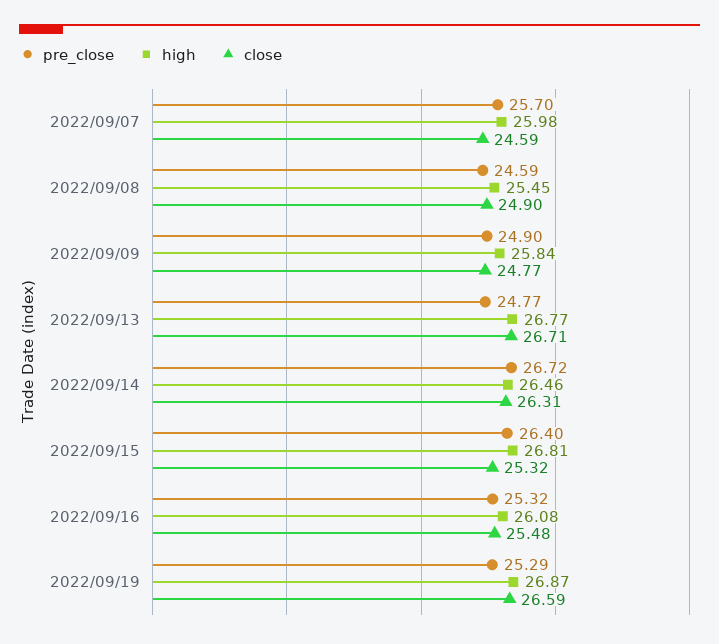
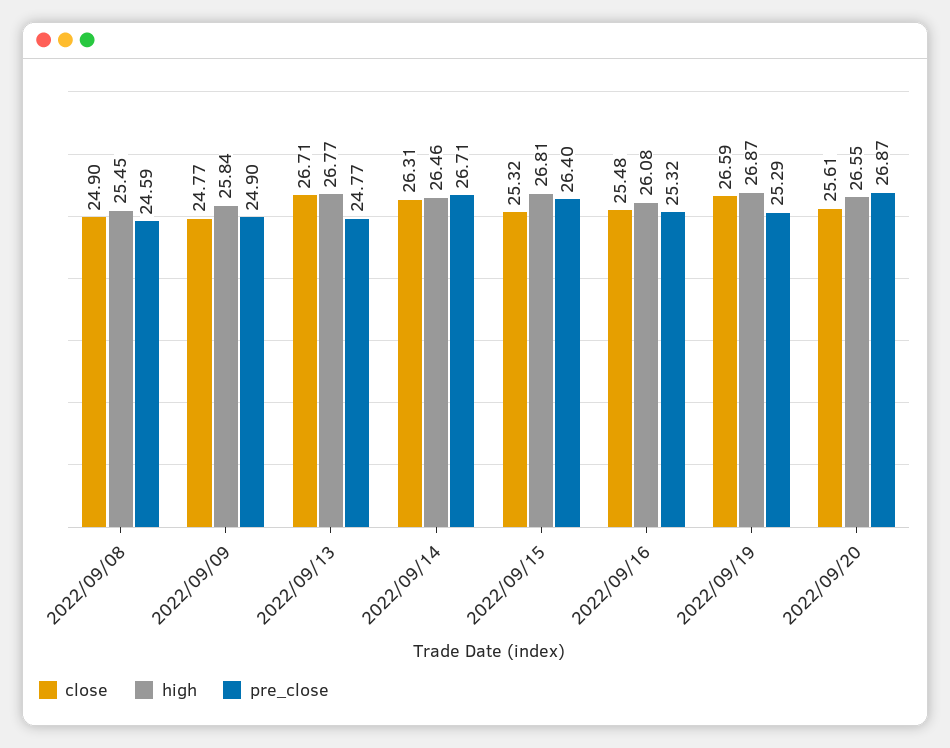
pre_close, 2022/09/07: 25.7 -> none
high, 2022/09/07: 25.98 -> none
close, 2022/09/07: 24.59 -> none
pre_close, 2022/09/14: 26.72 -> 26.71
close, 2022/09/20: none -> 25.61
high, 2022/09/20: none -> 26.55
pre_close, 2022/09/20: none -> 26.87

